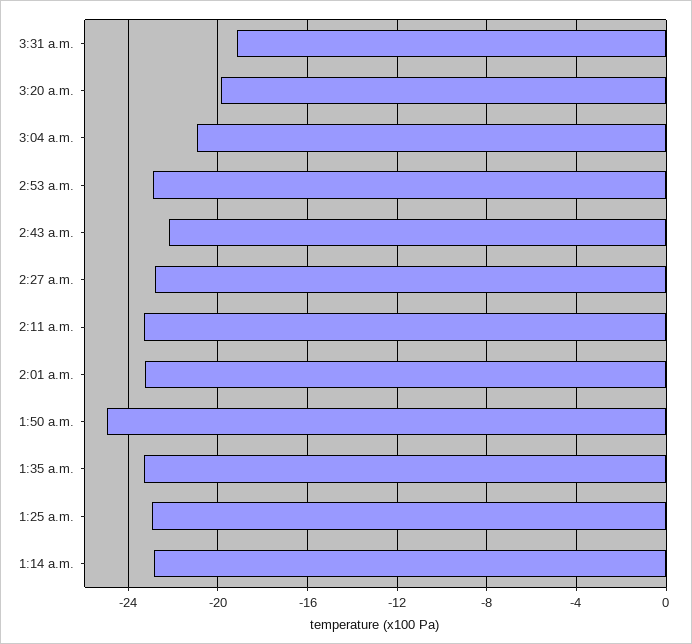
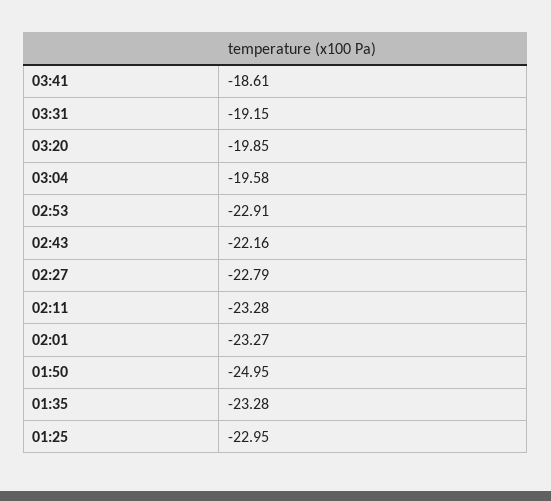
3:04 a.m.: -21 -> -19.58
1:14 a.m.: -23 -> none
03:41: none -> -18.61

